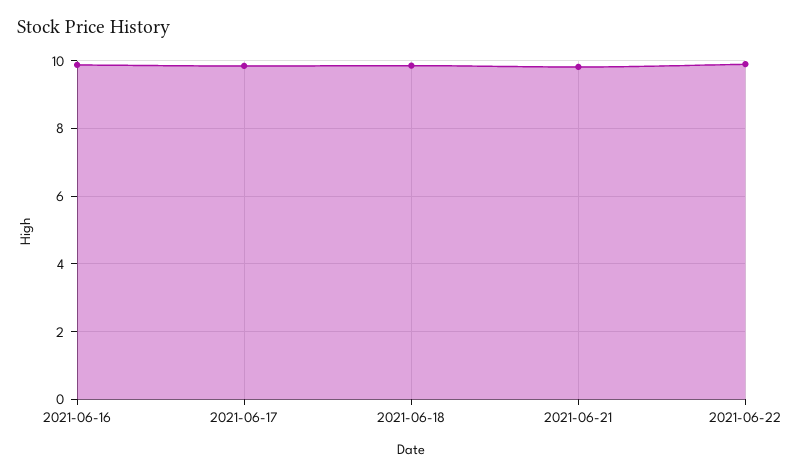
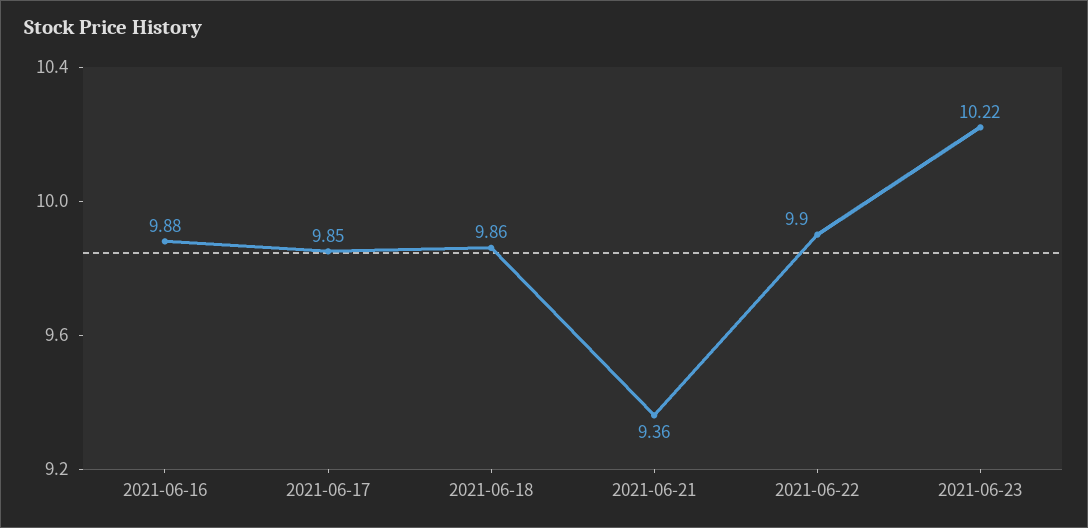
2021-06-21: 9.8 -> 9.36
2021-06-23: none -> 10.22

